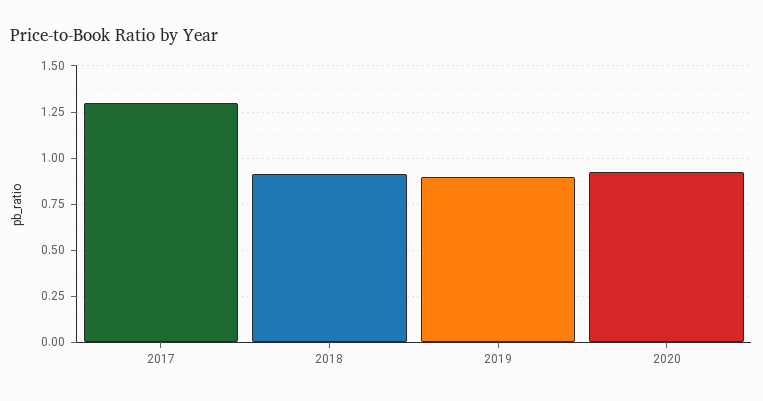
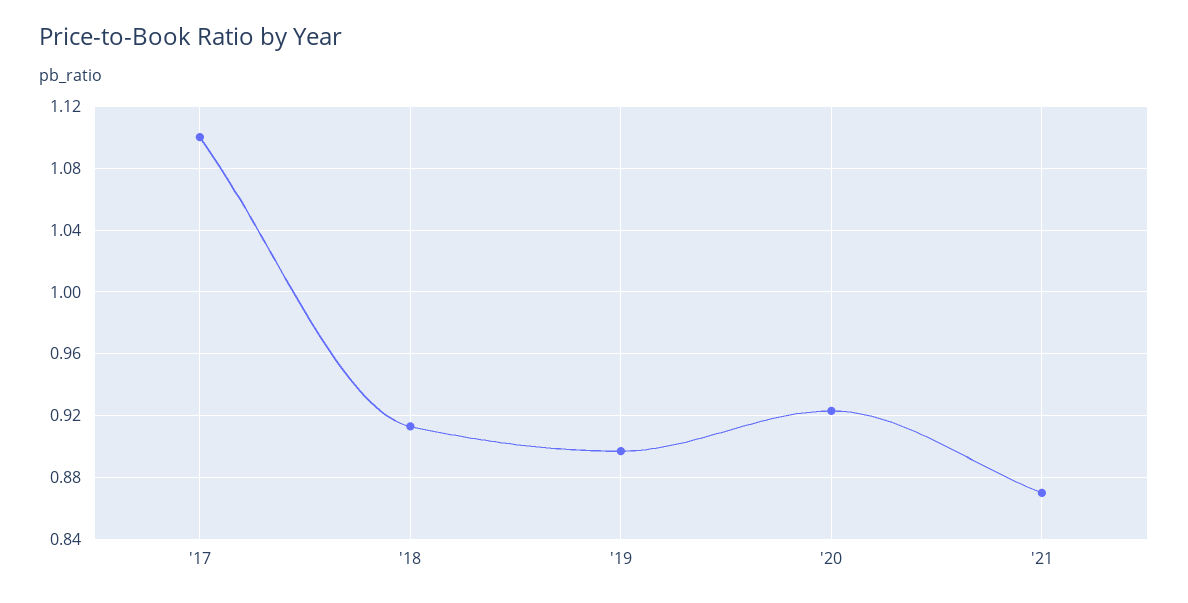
2017: 1.3 -> 1.1
'21: none -> 0.87

